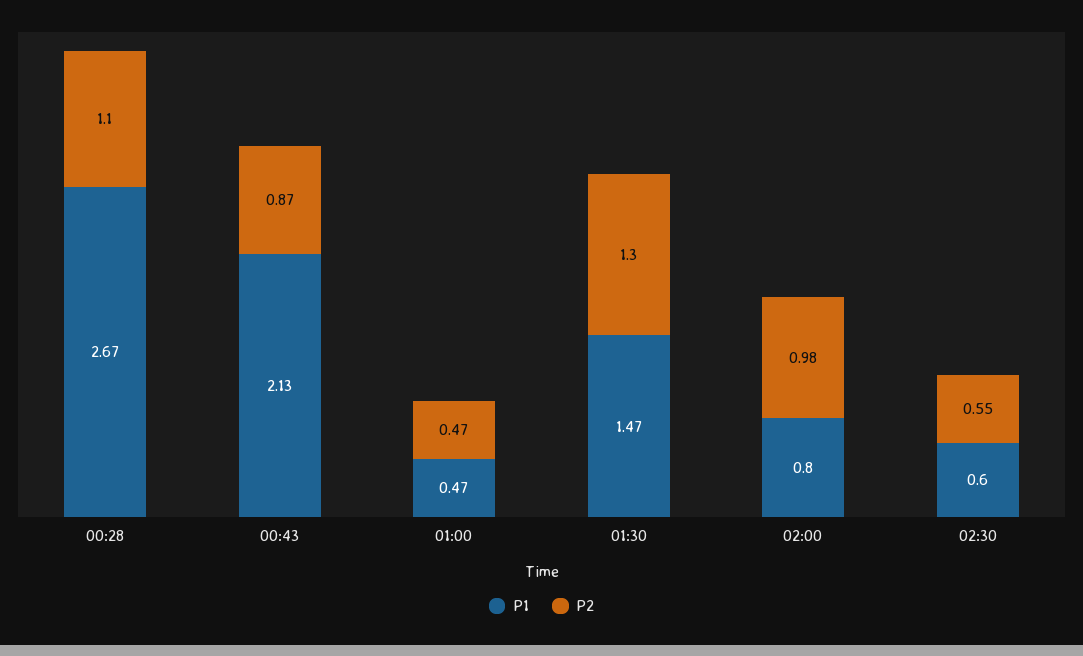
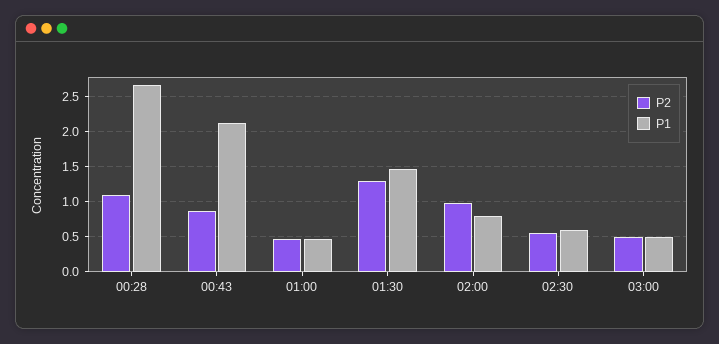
P2, 03:00: none -> 0.5
P1, 03:00: none -> 0.5

